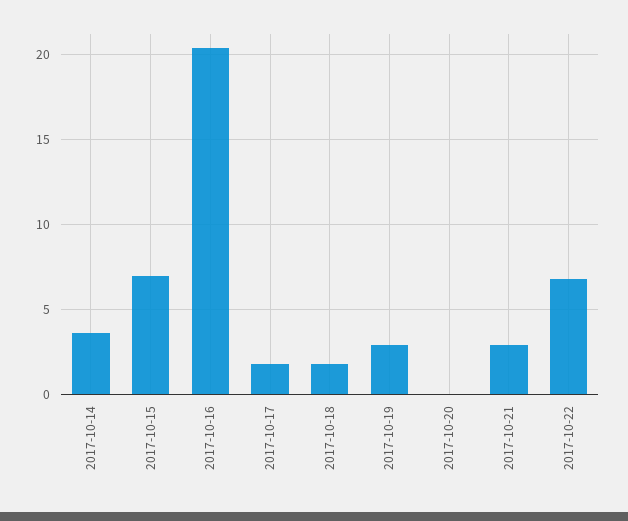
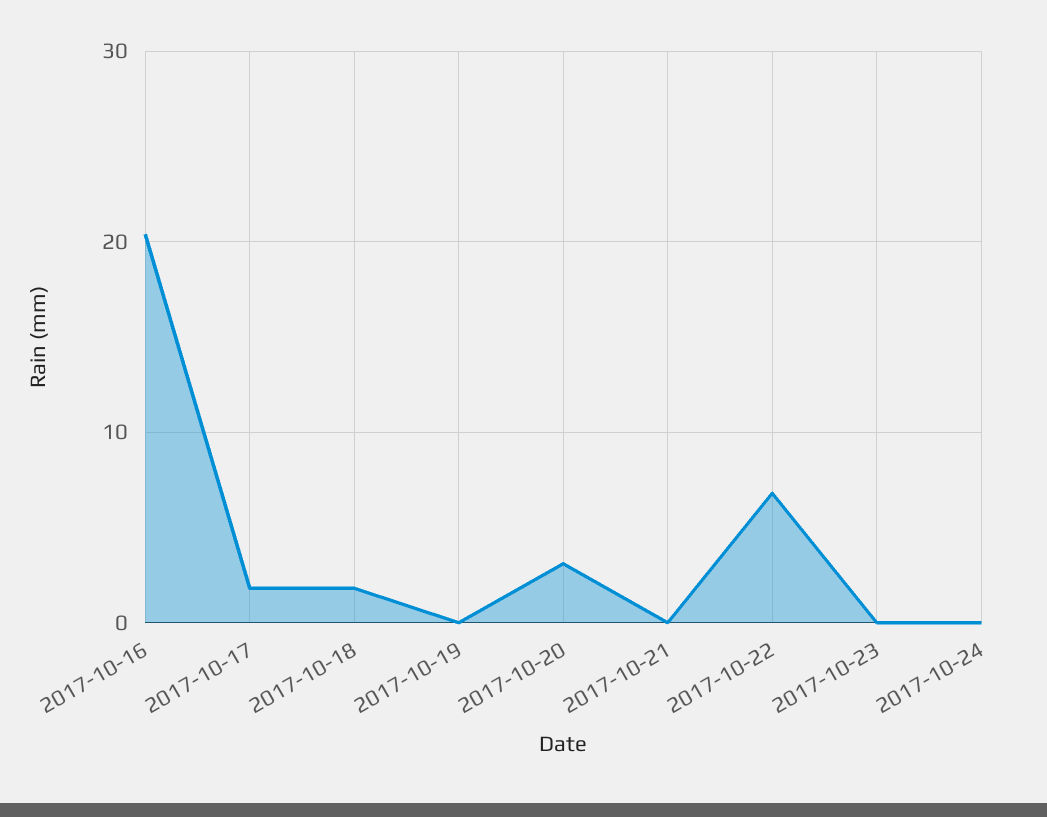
2017-10-14: 3.5 -> none
2017-10-15: 7 -> none
2017-10-19: 3 -> 0
2017-10-20: 0 -> 3
2017-10-21: 3 -> 0
2017-10-23: none -> 0
2017-10-24: none -> 0

